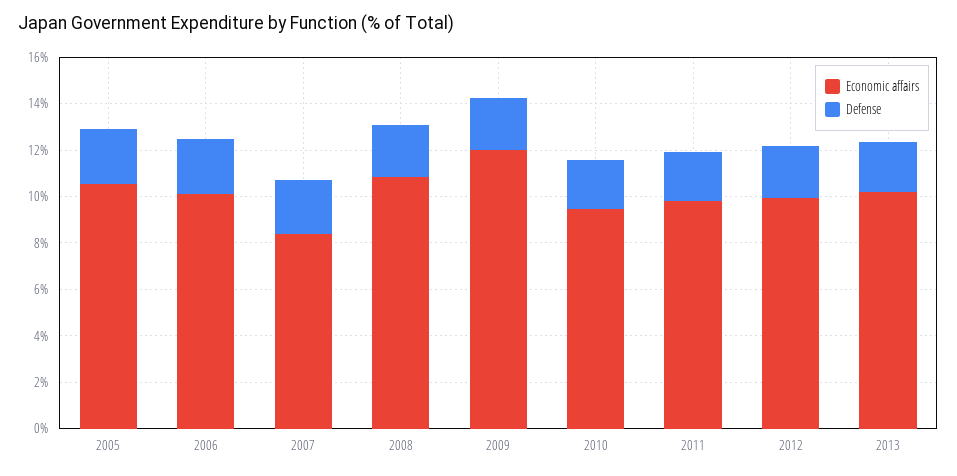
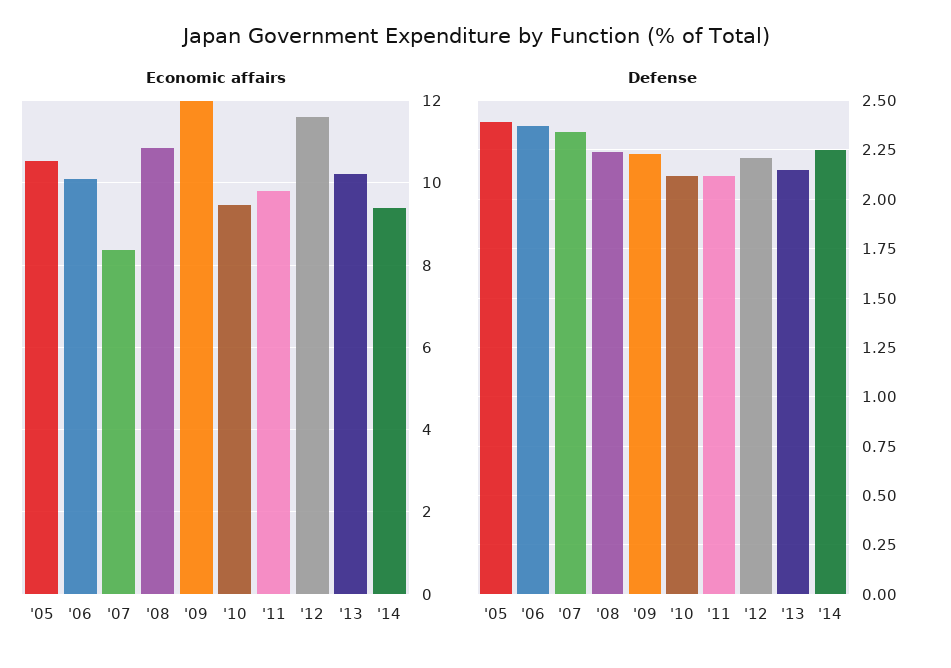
Economic affairs, 2012: 10 -> 11.6
Economic affairs, '14: none -> 9.4
Defense, '14: none -> 2.25

